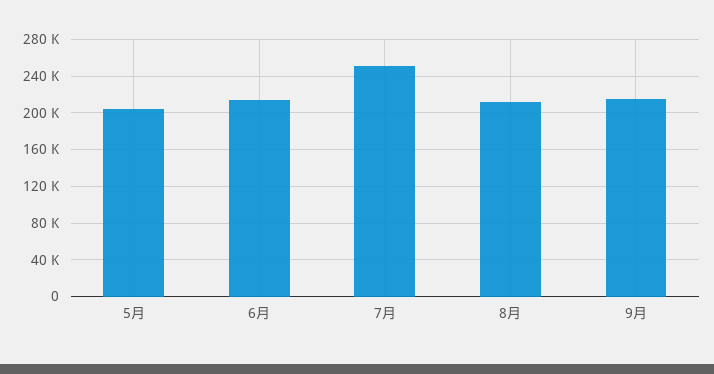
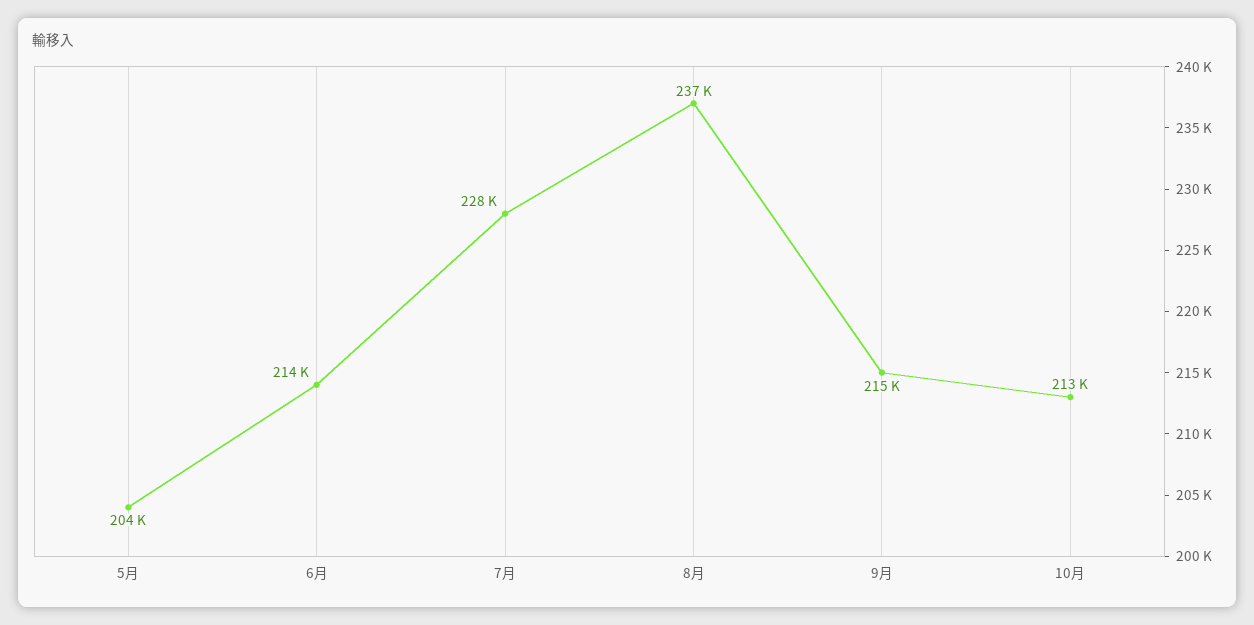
7月: 250000 -> 228000
8月: 210000 -> 237000
10月: none -> 213000

